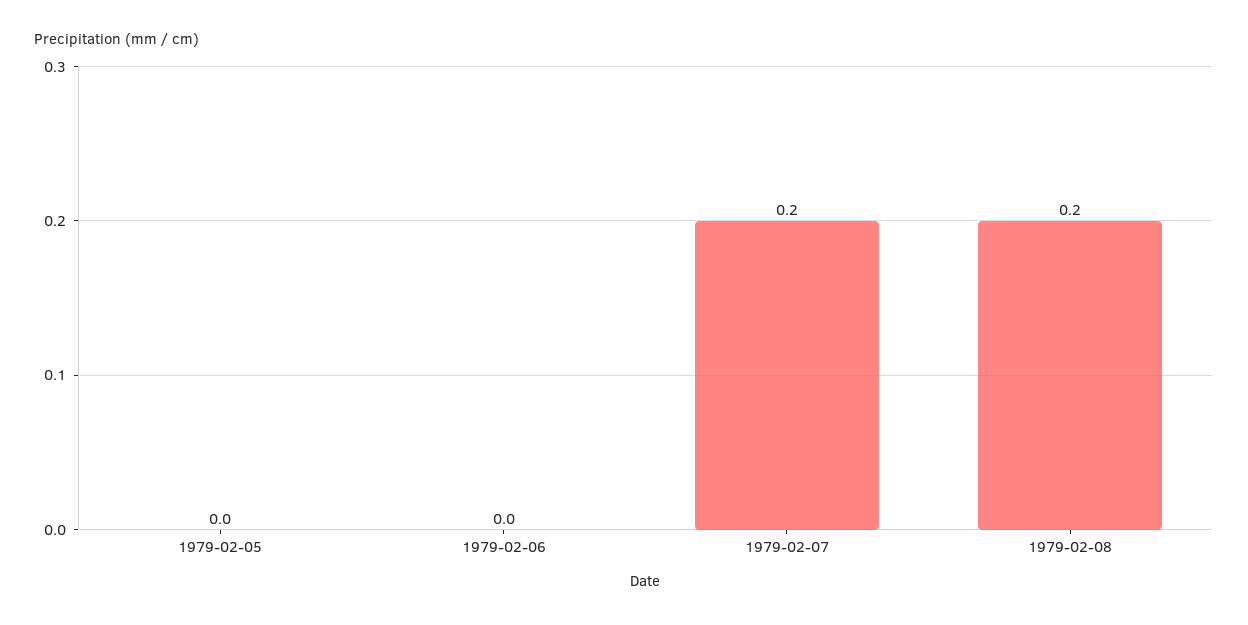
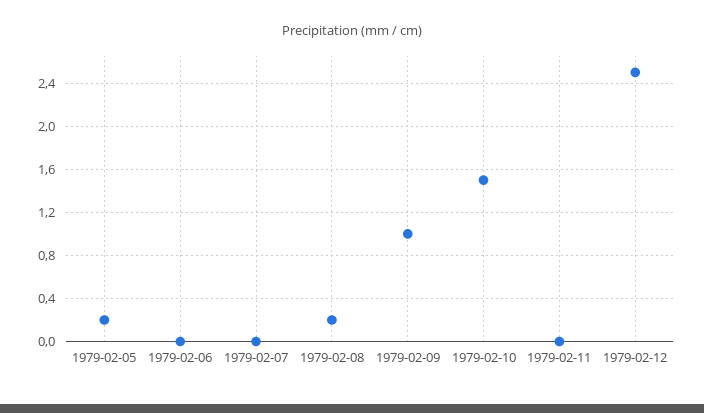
1979-02-05: 0 -> 0.2
1979-02-07: 0.2 -> 0
1979-02-09: none -> 1
1979-02-10: none -> 1.5
1979-02-11: none -> 0
1979-02-12: none -> 2.5

